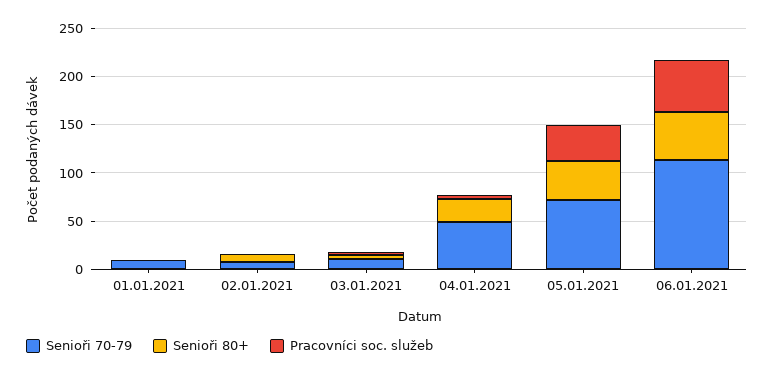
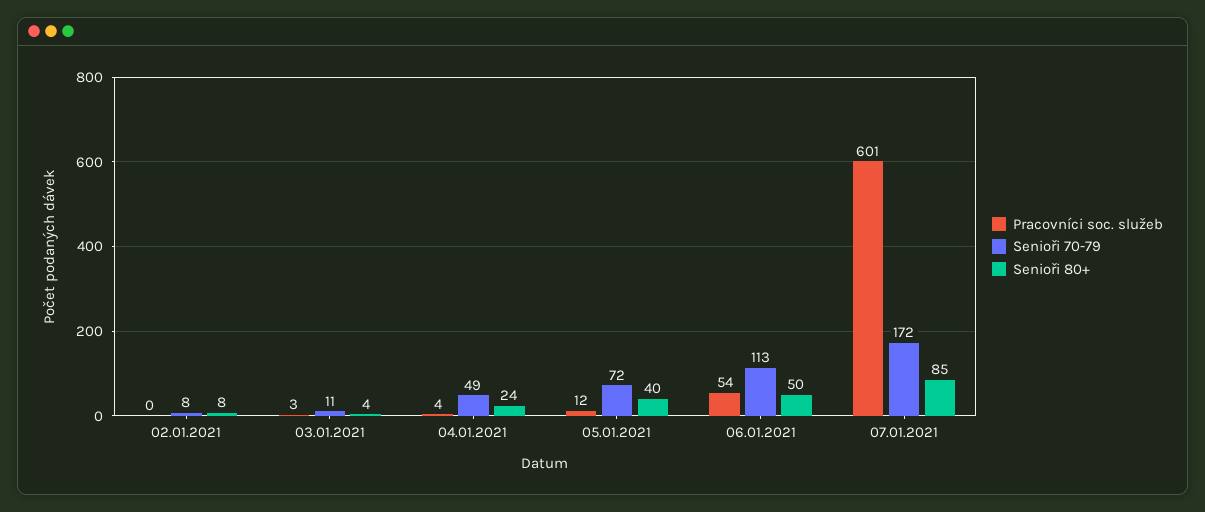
Senioři 70-79, 01.01.2021: 10 -> none
Senioři 80+, 01.01.2021: 0 -> none
Pracovníci soc. služeb, 01.01.2021: 0 -> none
Pracovníci soc. služeb, 05.01.2021: 40 -> 12
Pracovníci soc. služeb, 07.01.2021: none -> 601
Senioři 70-79, 07.01.2021: none -> 172
Senioři 80+, 07.01.2021: none -> 85

